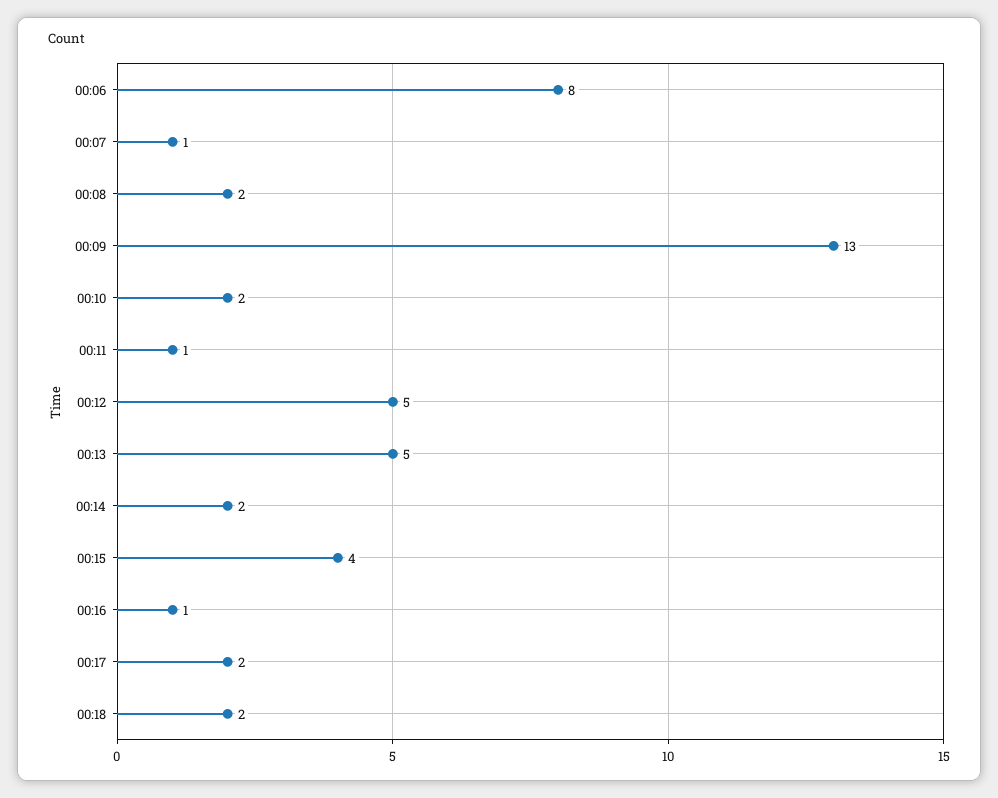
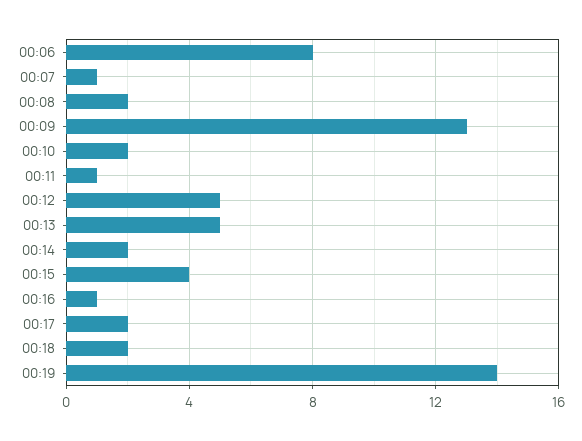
00:19: none -> 14

